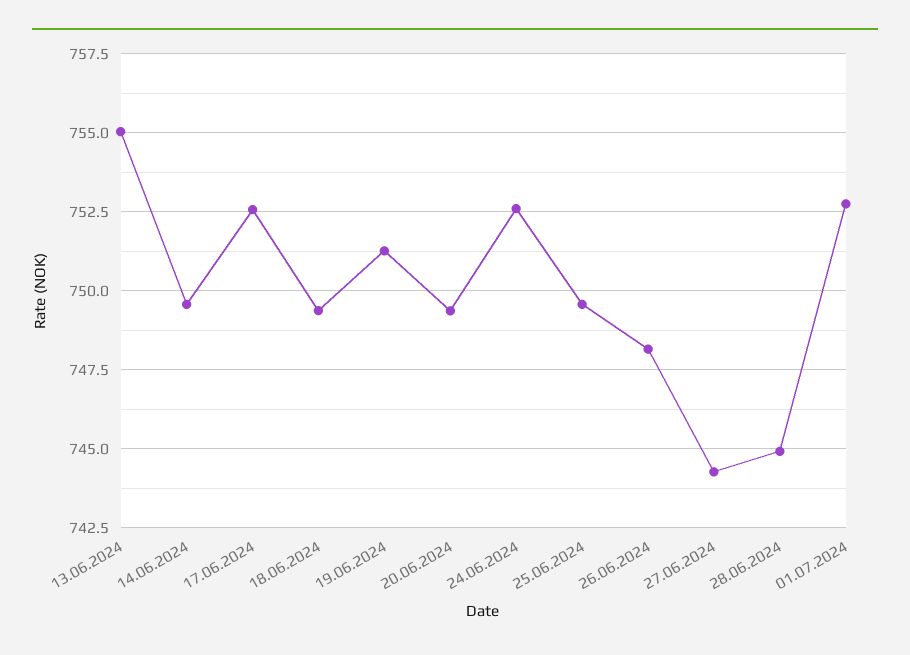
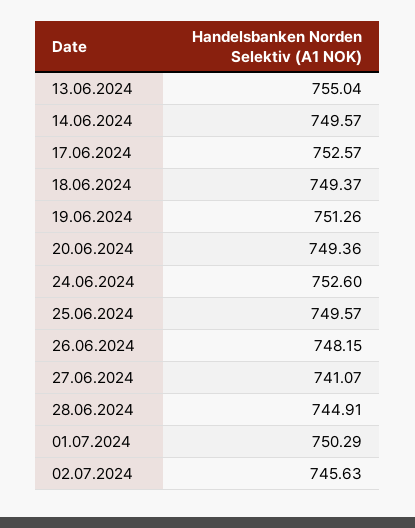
27.06.2024: 744.25 -> 741.07
01.07.2024: 752.75 -> 750.29
02.07.2024: none -> 745.63

